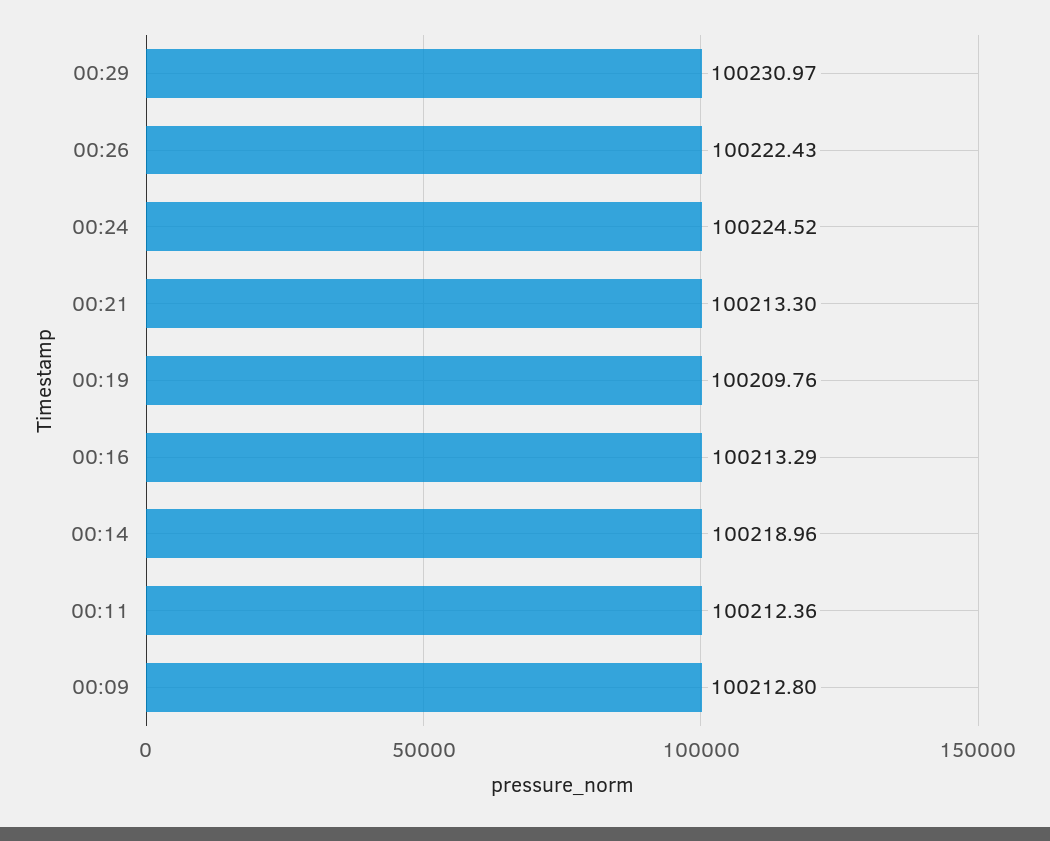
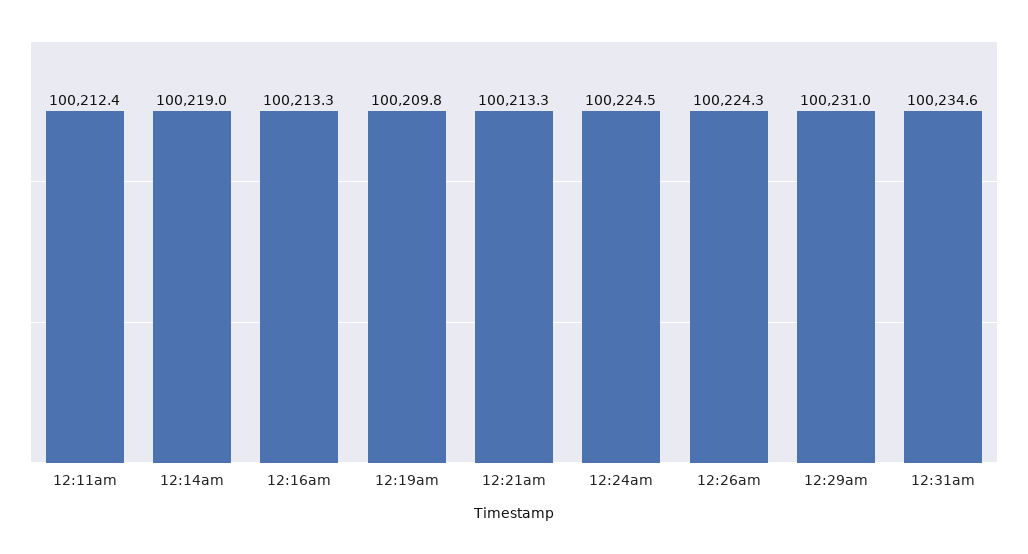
00:26: 100222.43 -> 100224.3
00:09: 100212.8 -> none
12:31am: none -> 100234.6

